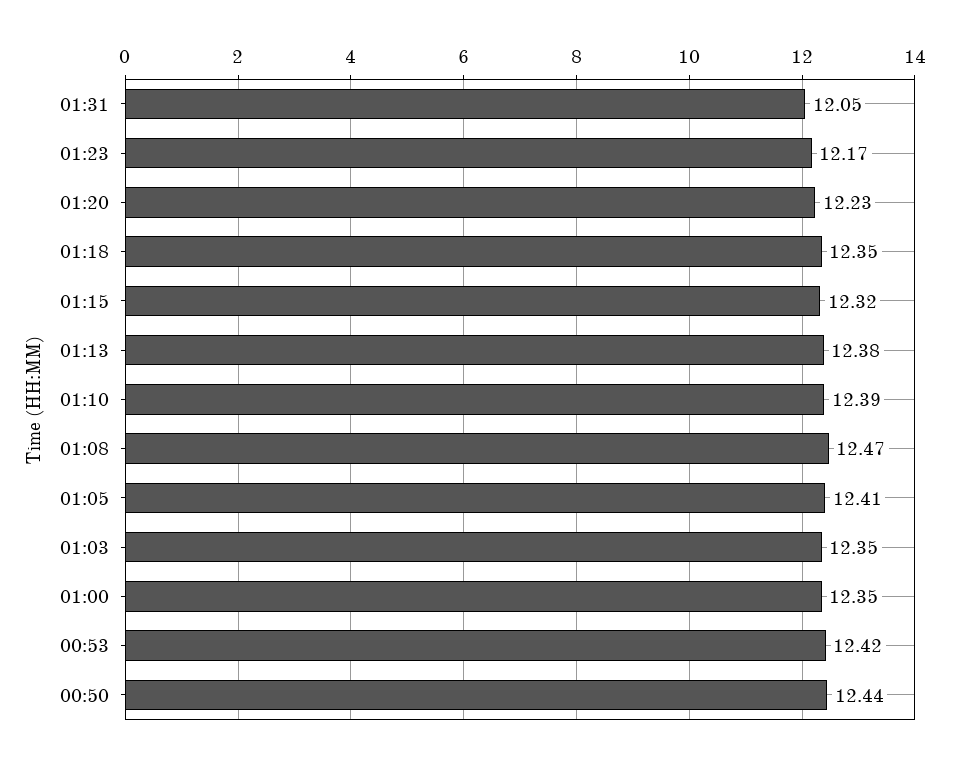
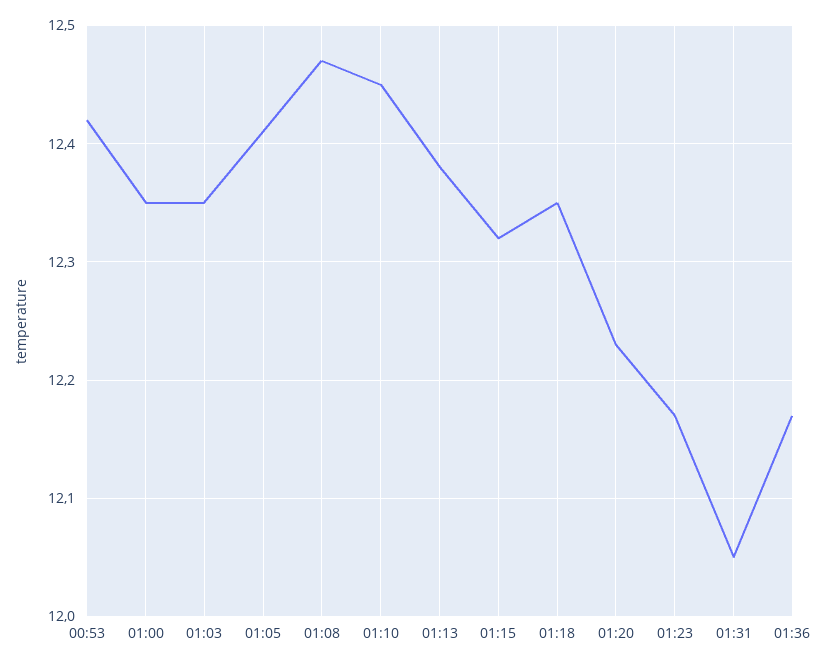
01:10: 12.39 -> 12.45
00:50: 12.44 -> none
01:36: none -> 12.17

